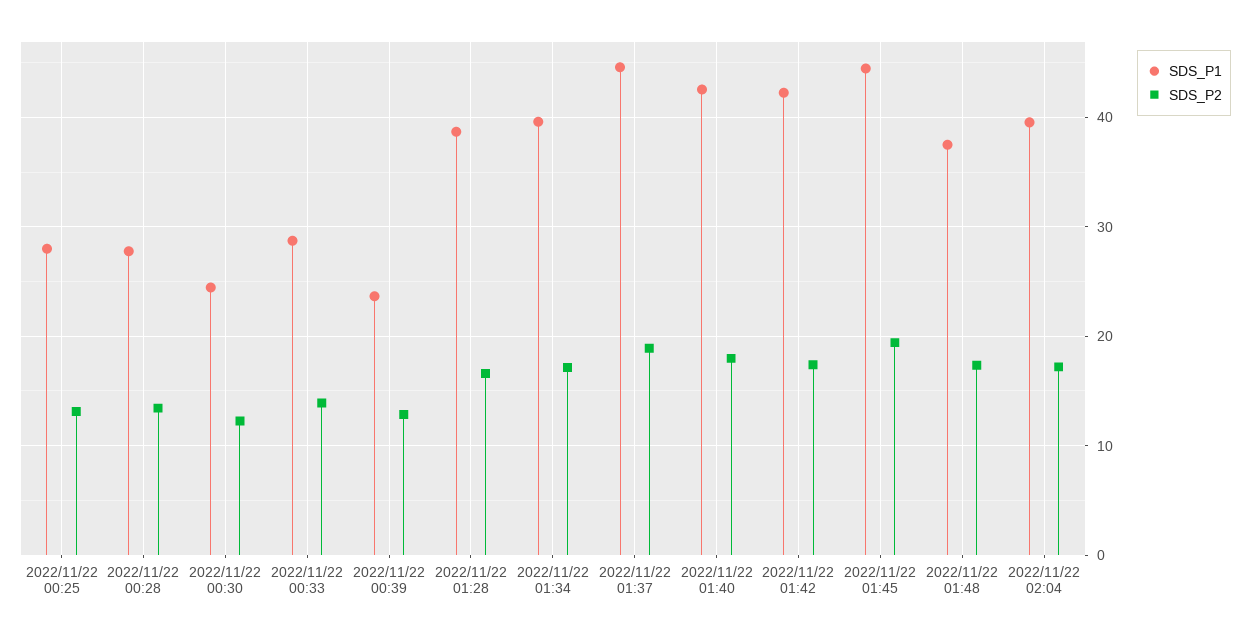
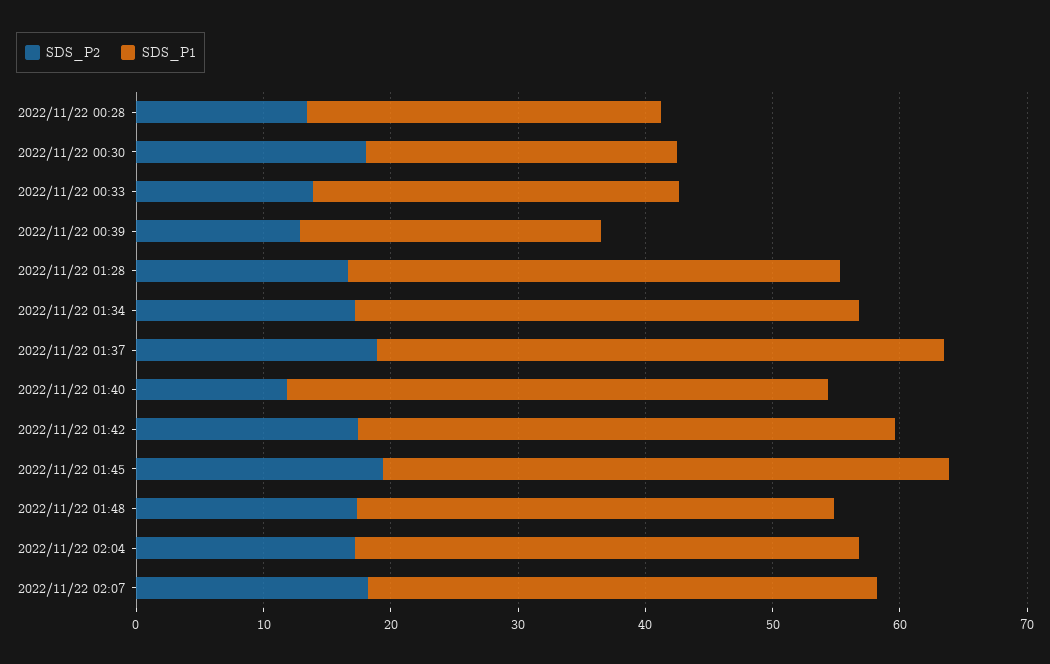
SDS_P1, 2022/11/22 00:25: 28 -> none
SDS_P2, 2022/11/22 00:25: 13 -> none
SDS_P2, 2022/11/22 00:30: 12 -> 18
SDS_P2, 2022/11/22 01:40: 18 -> 12
SDS_P2, 2022/11/22 02:07: none -> 18
SDS_P1, 2022/11/22 02:07: none -> 40

